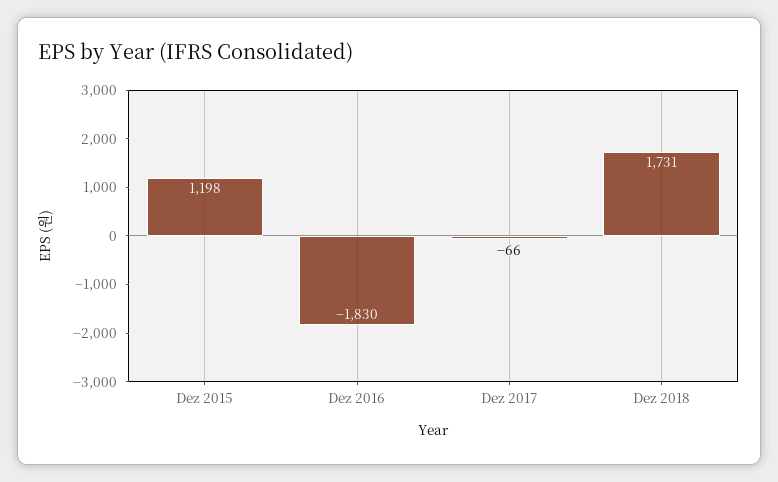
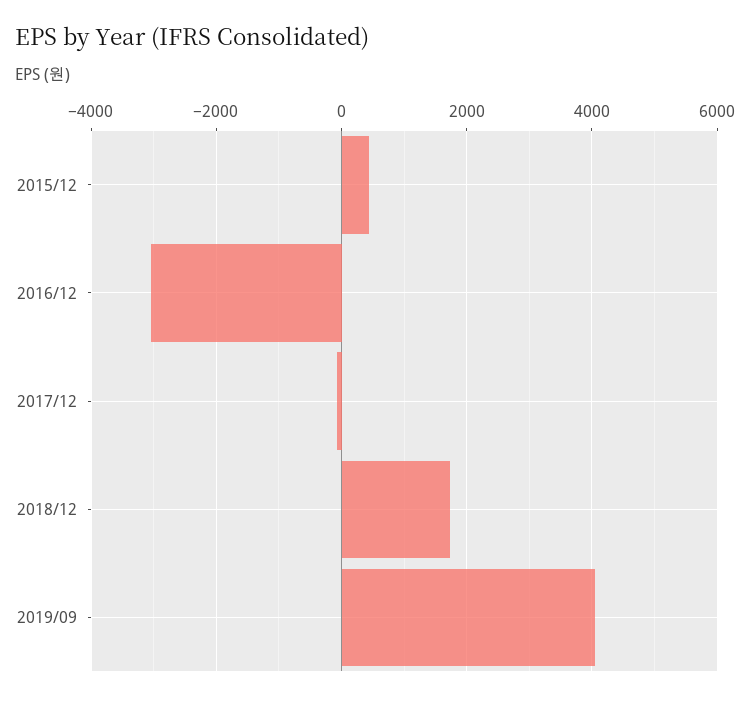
Dez 2015: 1198 -> 400
Dez 2016: -1830 -> -3000
2019/09: none -> 4000

